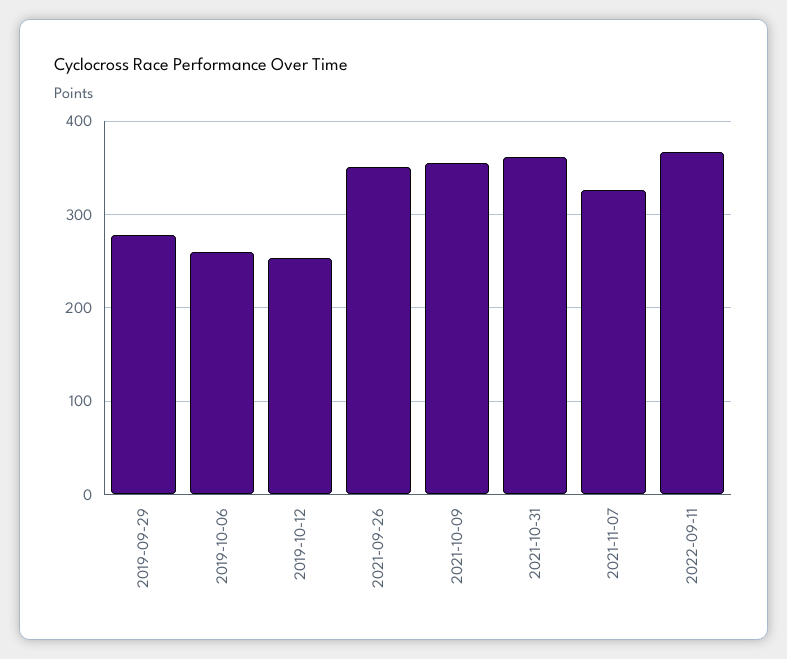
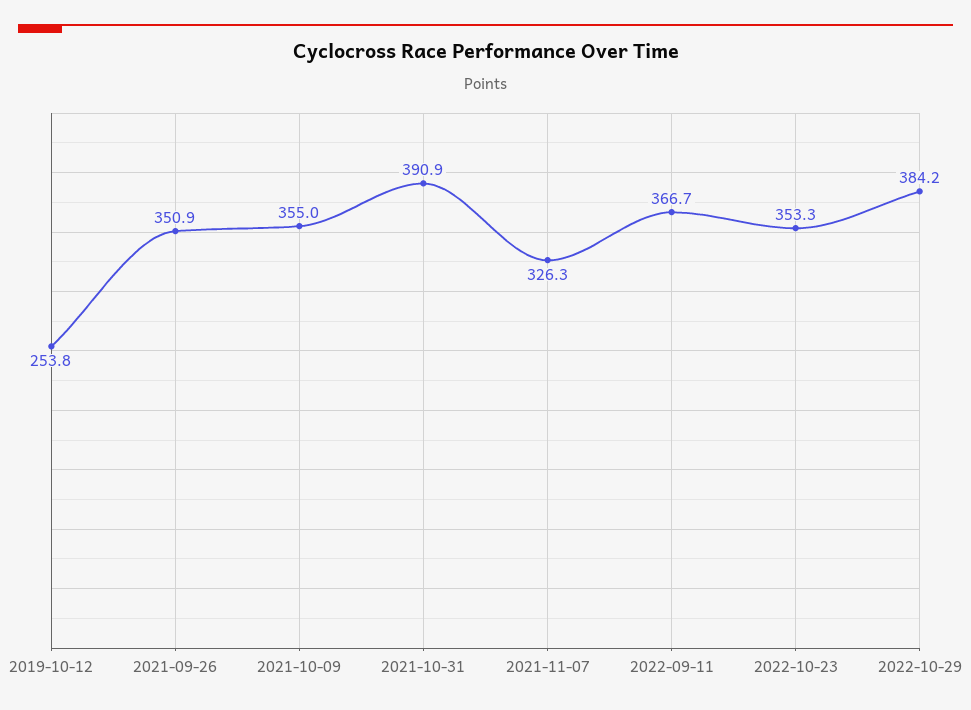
2019-09-29: 280 -> none
2019-10-06: 260 -> none
2021-10-31: 360 -> 390.9
2022-10-23: none -> 353.3
2022-10-29: none -> 384.2

